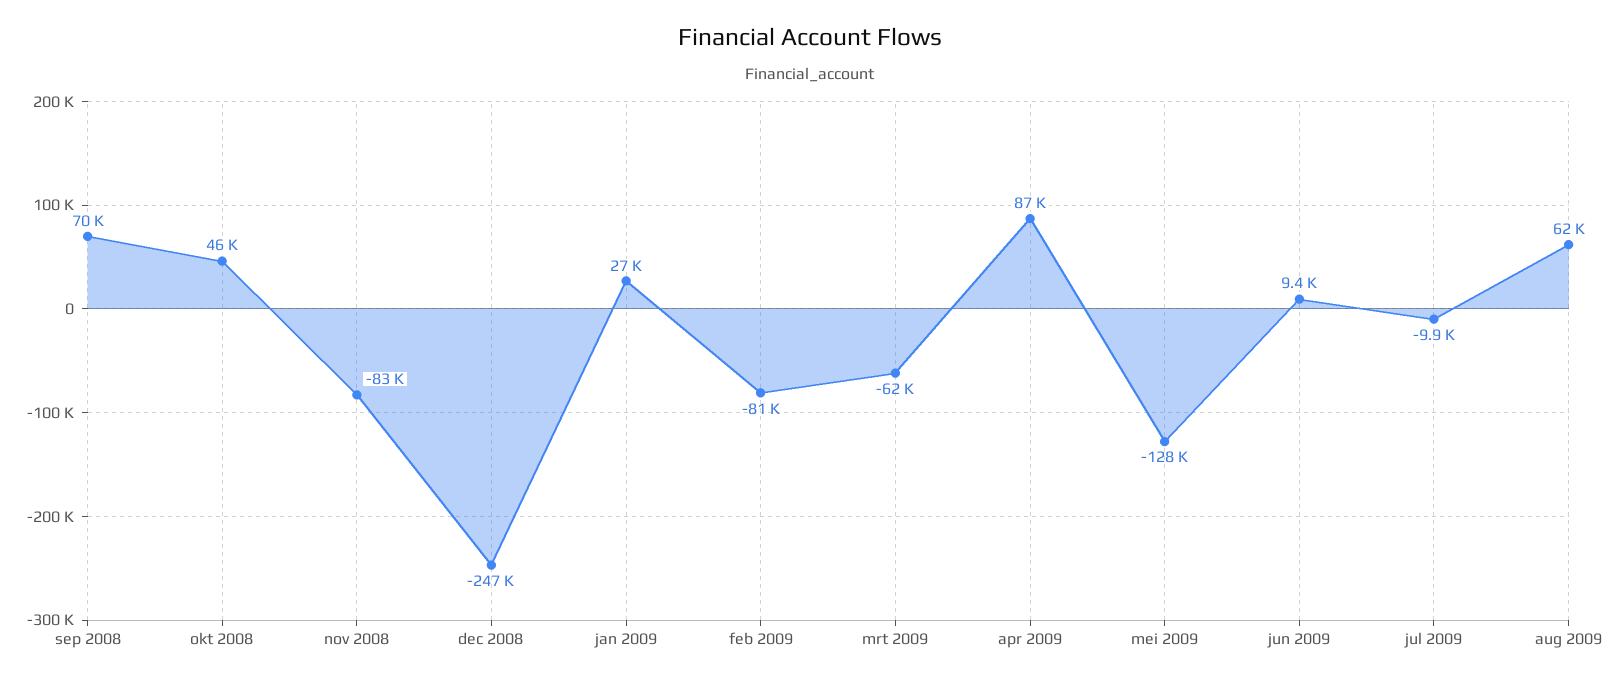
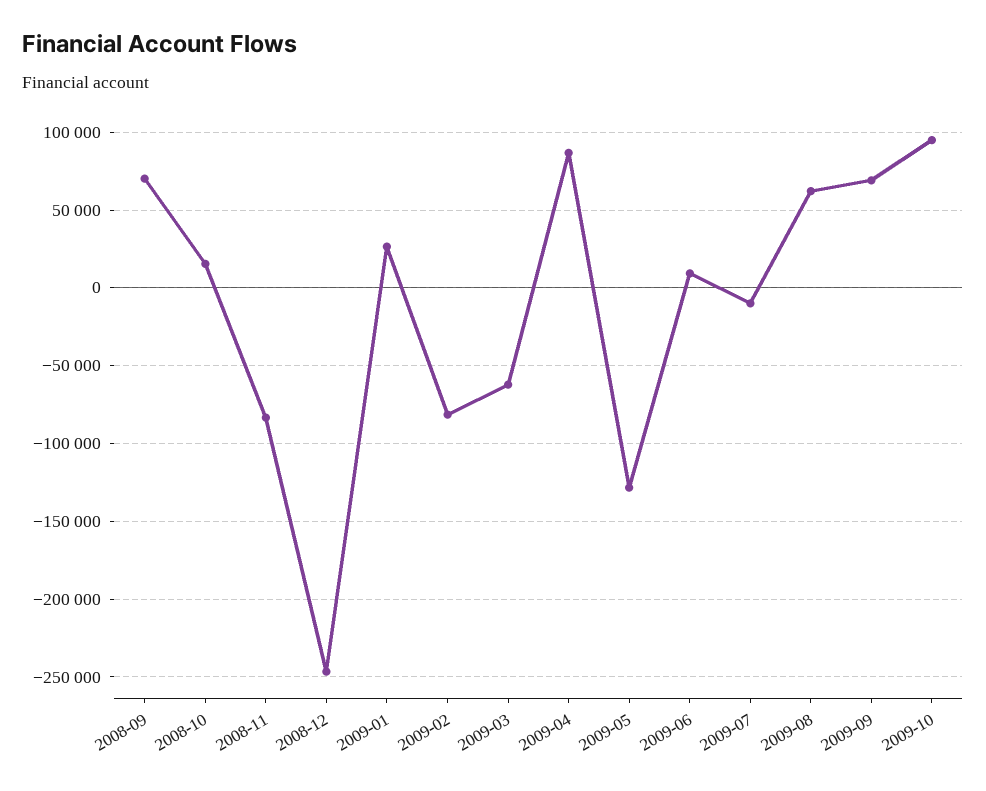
okt 2008: 46000 -> 15000
2009-09: none -> 70000
2009-10: none -> 95000

